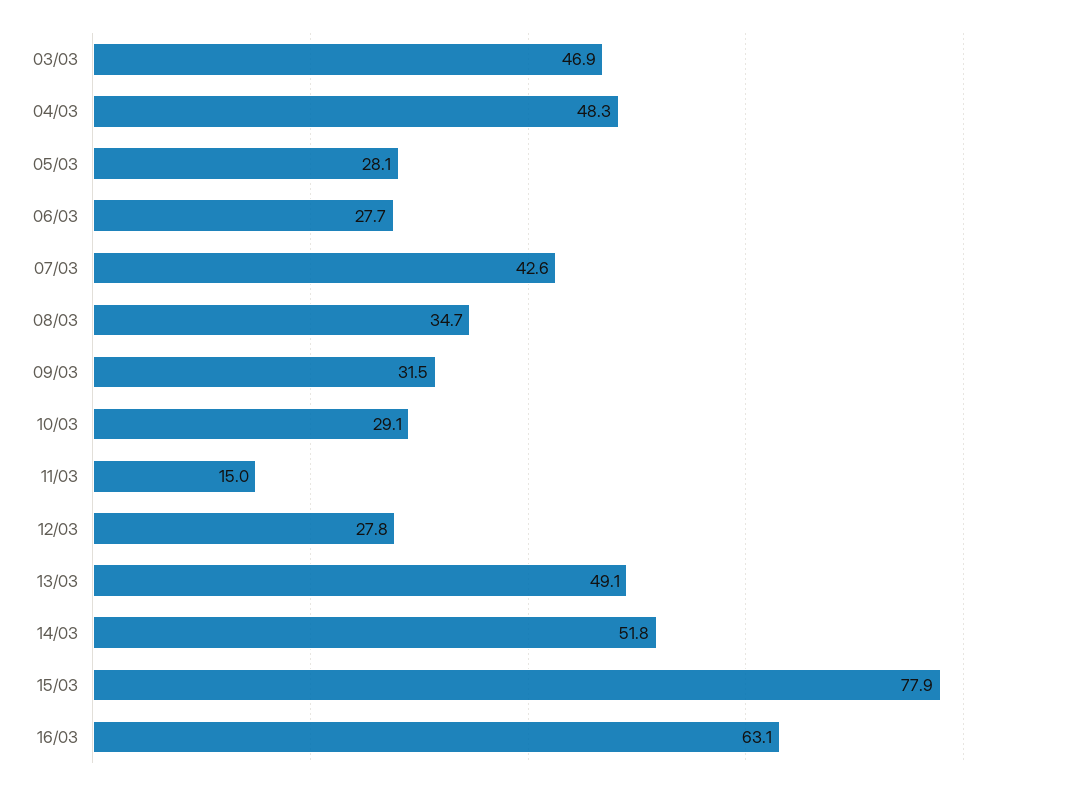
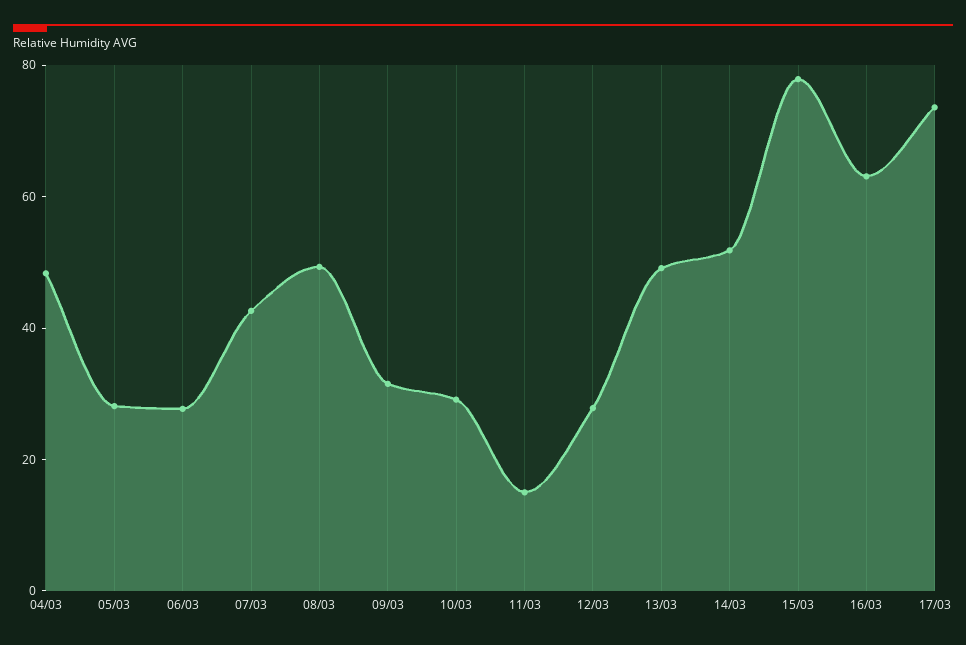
03/03: 46.9 -> none
08/03: 34.7 -> 50
17/03: none -> 75

